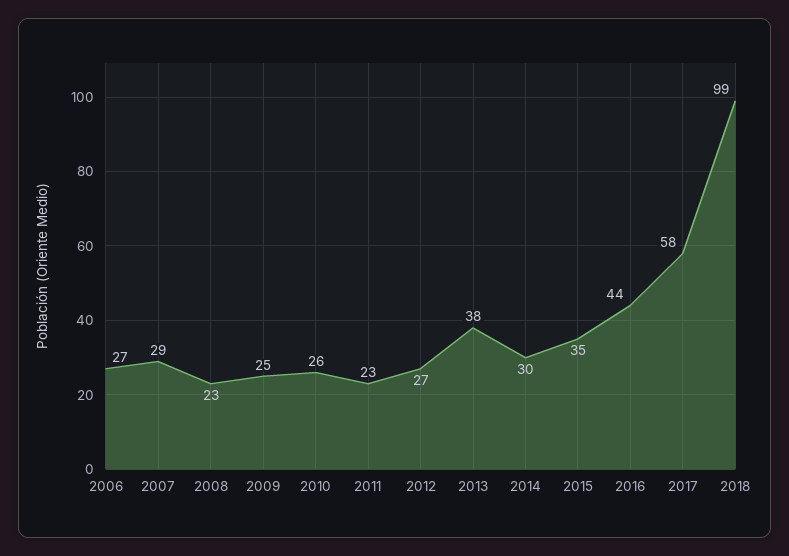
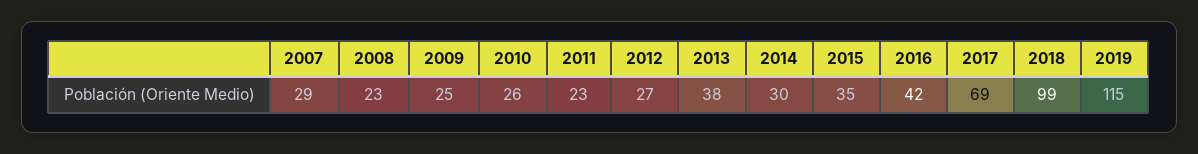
2006: 27 -> none
2016: 44 -> 42
2017: 58 -> 69
2019: none -> 115

